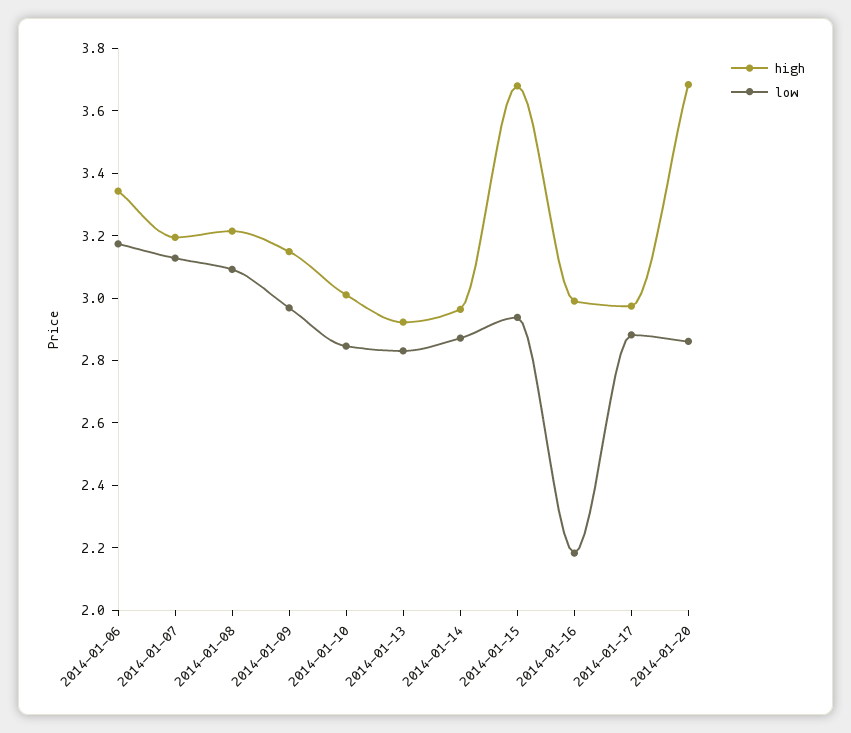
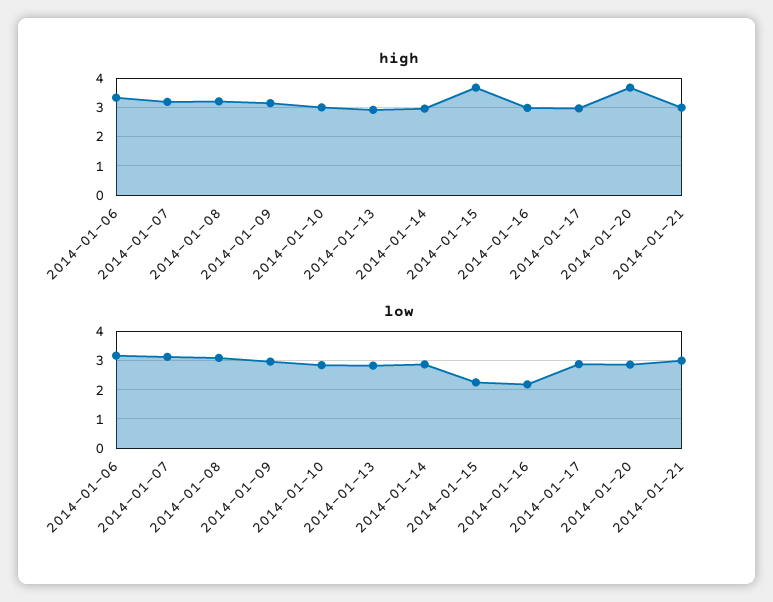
low, 2014-01-15: 2.95 -> 2.25
high, 2014-01-21: none -> 3
low, 2014-01-21: none -> 3

